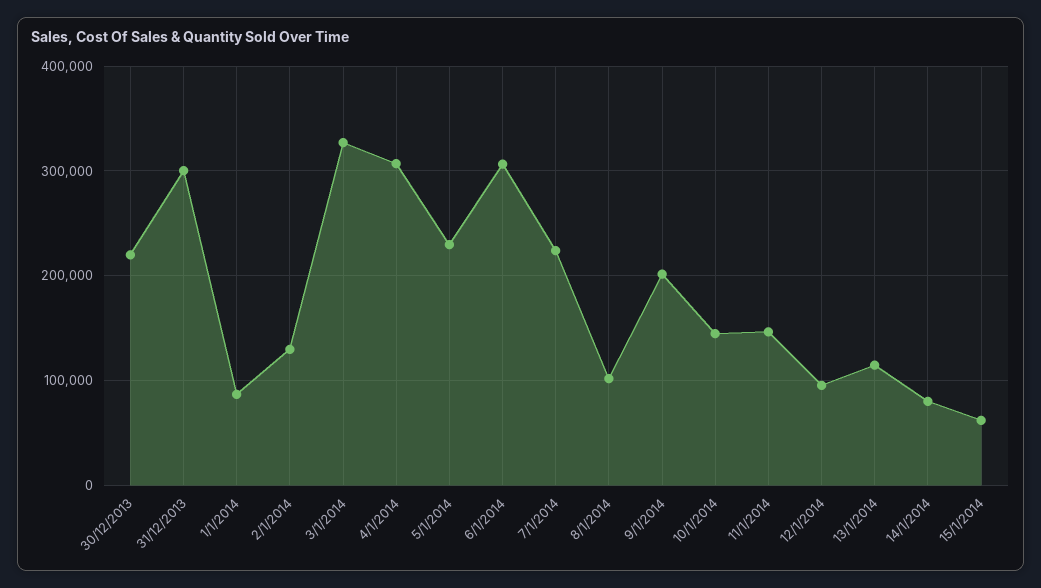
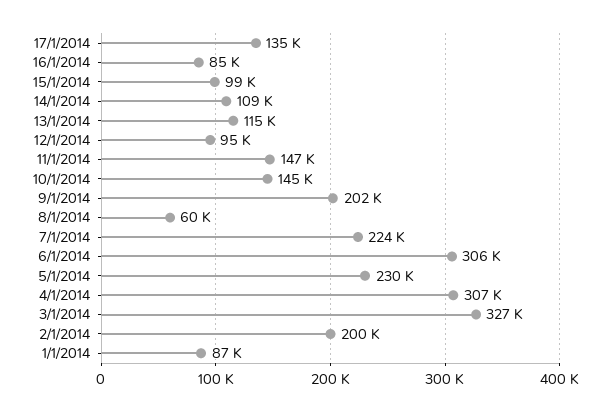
30/12/2013: 220000 -> none
31/12/2013: 300000 -> none
2/1/2014: 130000 -> 200000
8/1/2014: 100000 -> 60000
14/1/2014: 80000 -> 109000
15/1/2014: 60000 -> 99000
17/1/2014: none -> 135000
16/1/2014: none -> 85000

